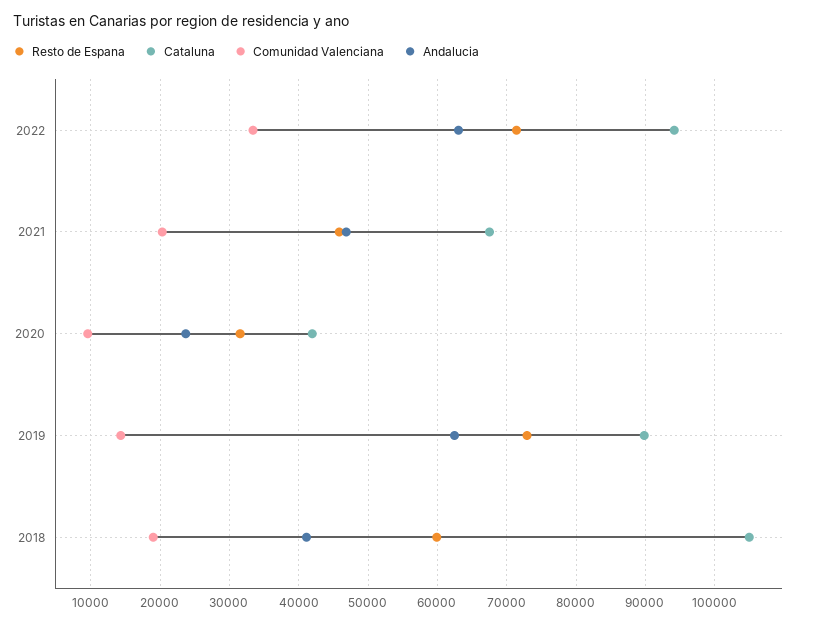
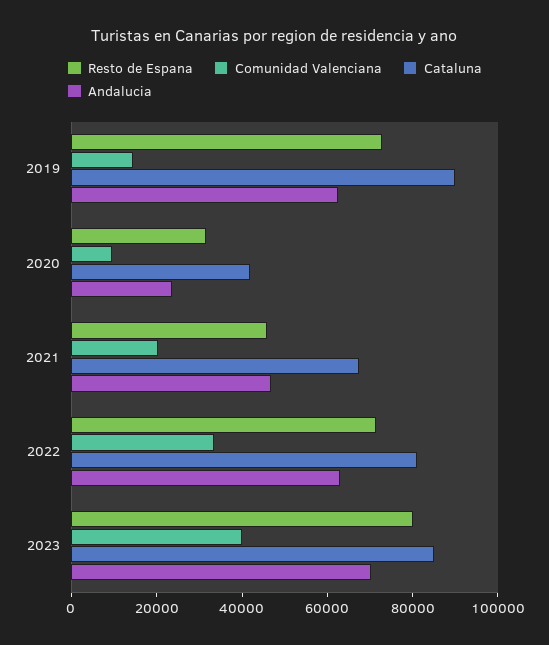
Cataluna, 2022: 94000 -> 80000
Resto de Espana, 2018: 60000 -> none
Cataluna, 2018: 105000 -> none
Comunidad Valenciana, 2018: 19000 -> none
Andalucia, 2018: 41000 -> none
Resto de Espana, 2023: none -> 80000
Comunidad Valenciana, 2023: none -> 40000
Cataluna, 2023: none -> 85000
Andalucia, 2023: none -> 70000

